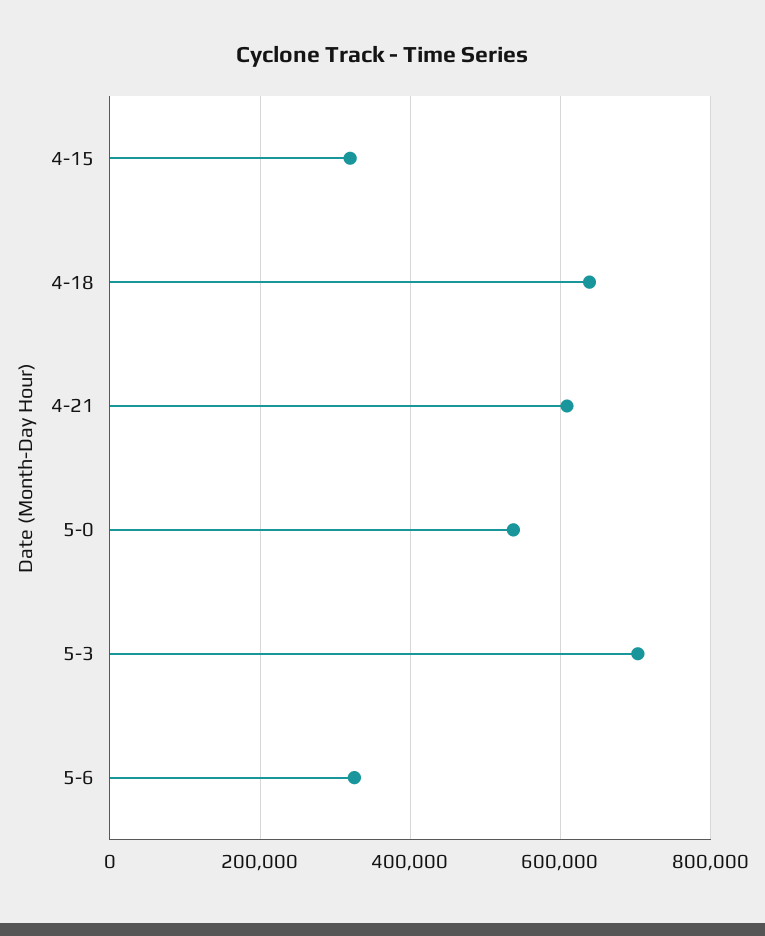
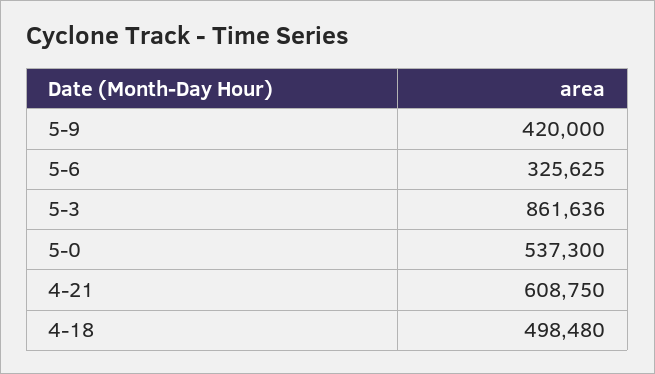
4-15: 320000 -> none
4-18: 640000 -> 498480
5-3: 700000 -> 861636
5-9: none -> 420000

